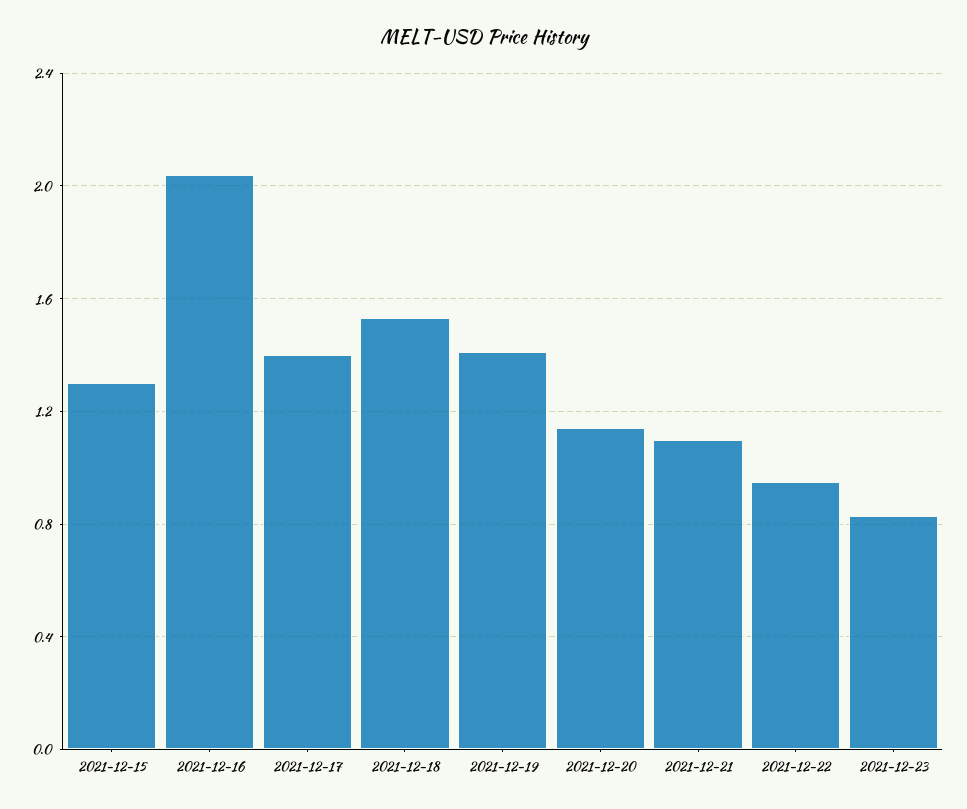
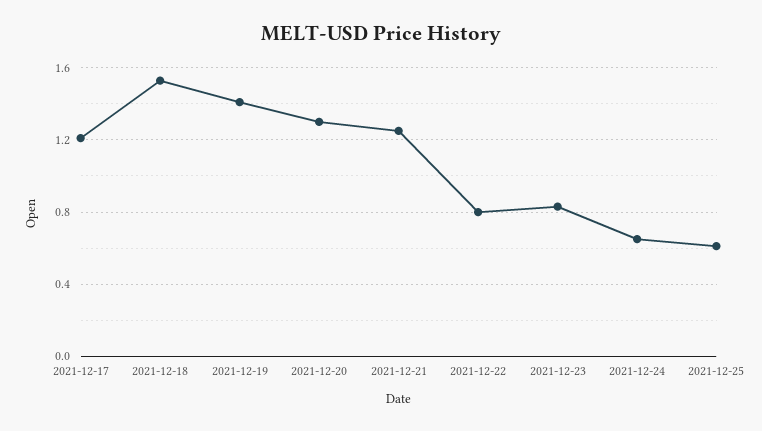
2021-12-15: 1.3 -> none
2021-12-16: 2.05 -> none
2021-12-17: 1.4 -> 1.2
2021-12-20: 1.15 -> 1.3
2021-12-21: 1.1 -> 1.25
2021-12-22: 0.95 -> 0.8
2021-12-24: none -> 0.65
2021-12-25: none -> 0.6

